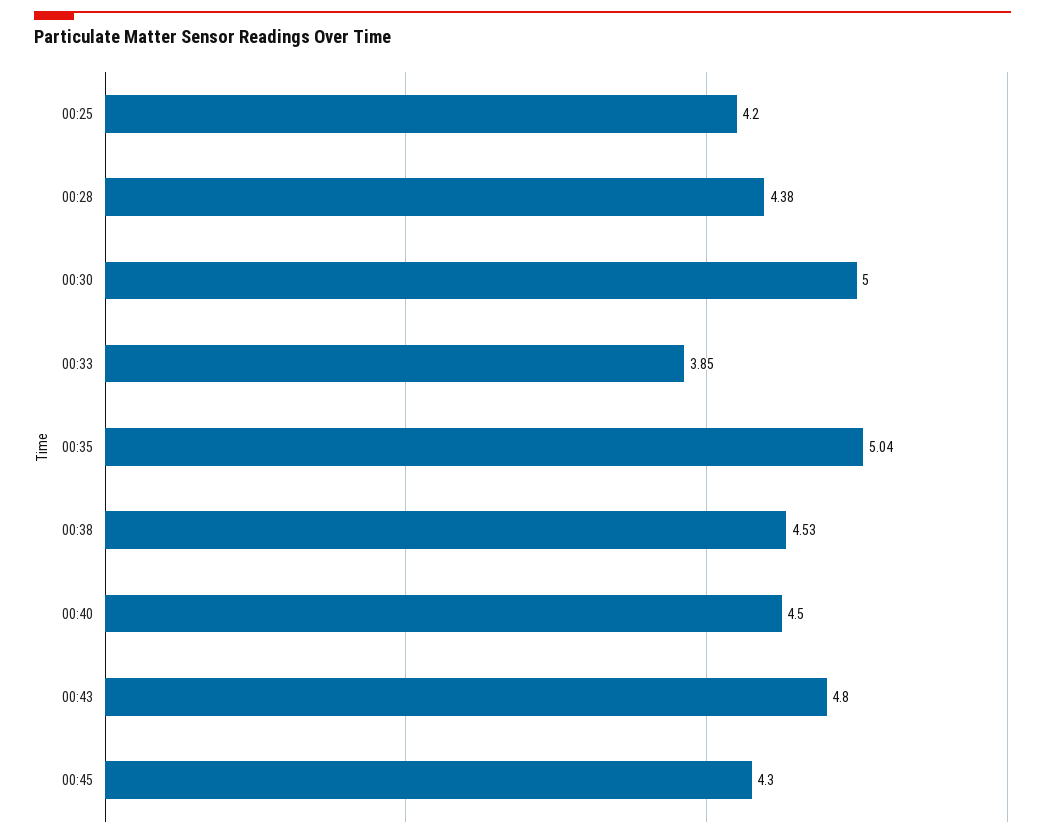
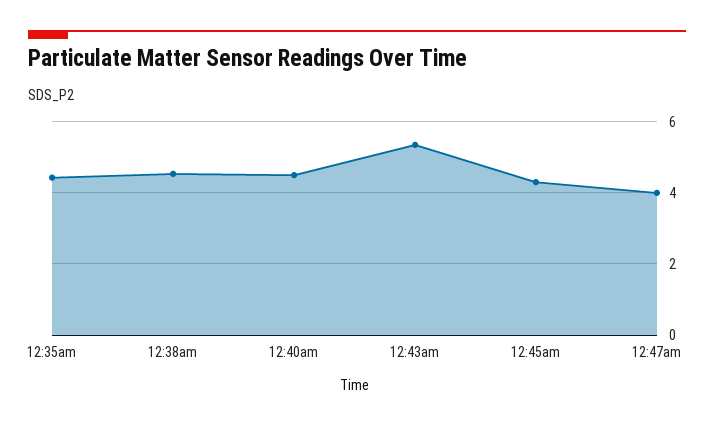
00:25: 4.2 -> none
00:28: 4.38 -> none
00:30: 5 -> none
00:33: 3.85 -> none
00:35: 5.04 -> 4.4
00:43: 4.8 -> 5.4
12:47am: none -> 4

